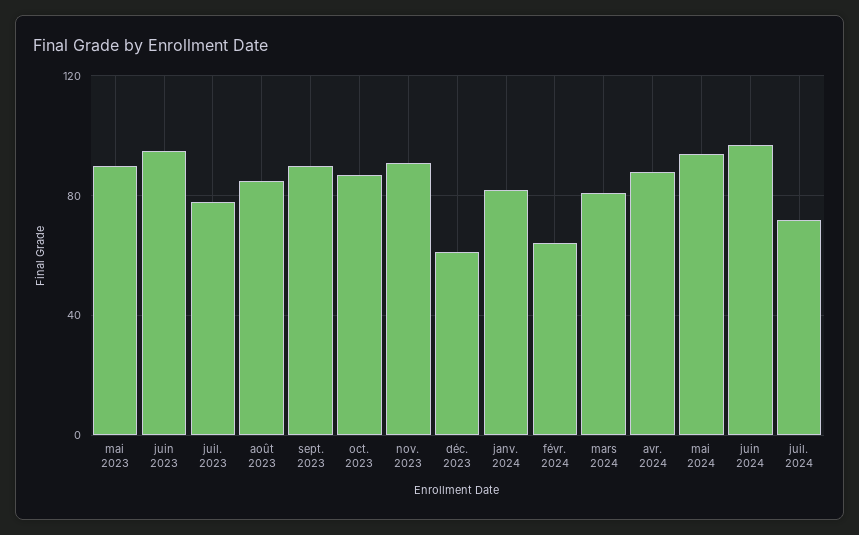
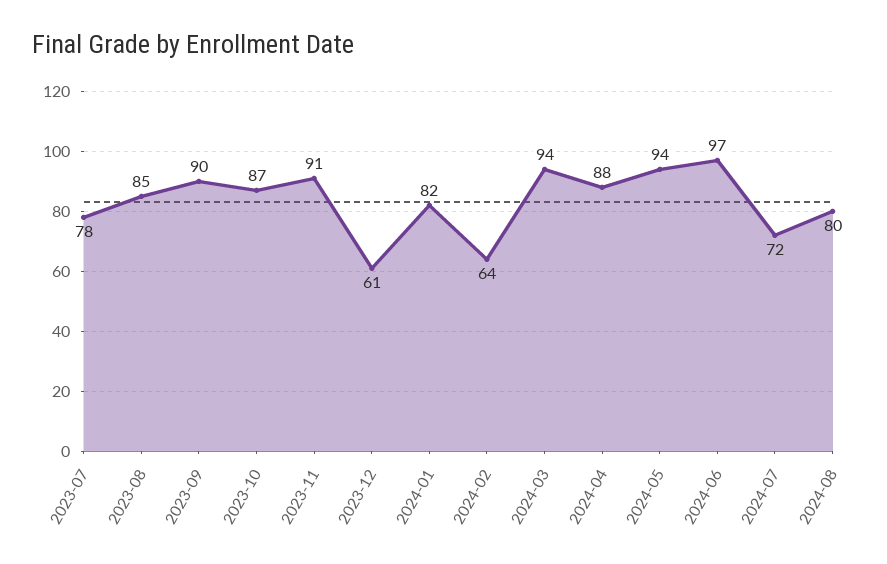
mai 2023: 90 -> none
juin 2023: 95 -> none
mars 2024: 80 -> 94
2024-08: none -> 80

